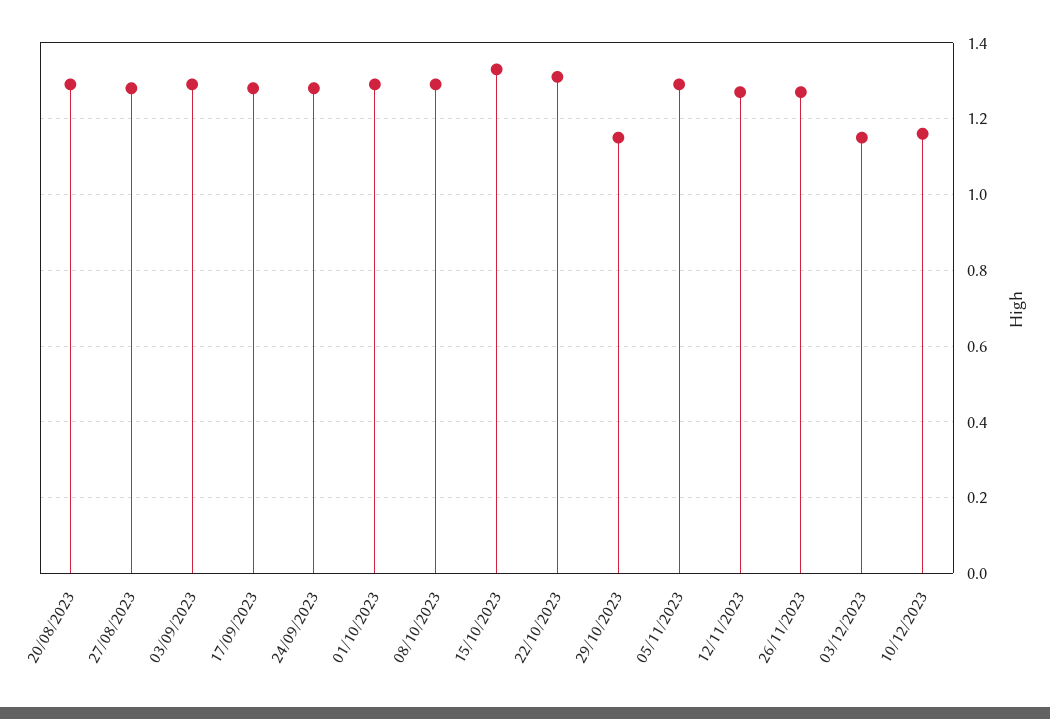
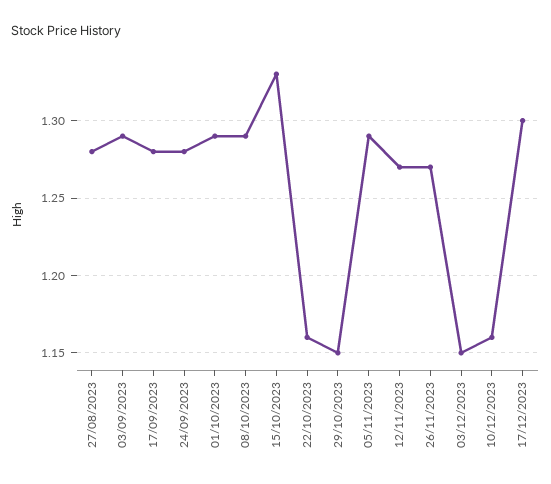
20/08/2023: 1.3 -> none
22/10/2023: 1.3 -> 1.16
17/12/2023: none -> 1.3

